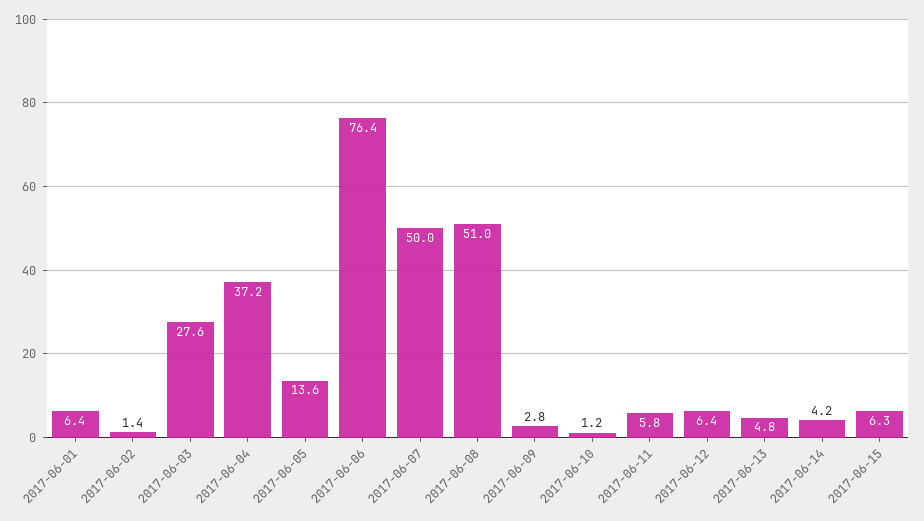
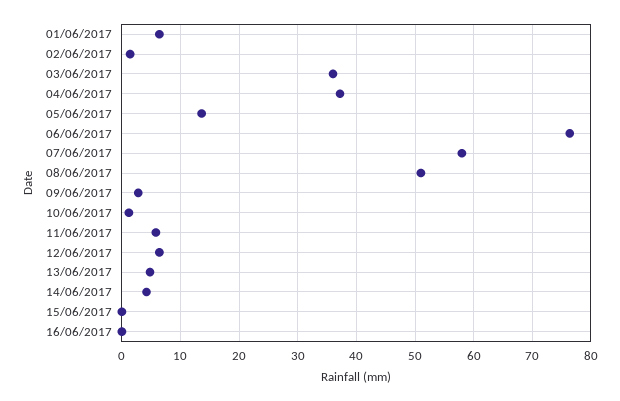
2017-06-03: 27.6 -> 36
2017-06-07: 50 -> 58
2017-06-15: 6.3 -> 0
16/06/2017: none -> 0

